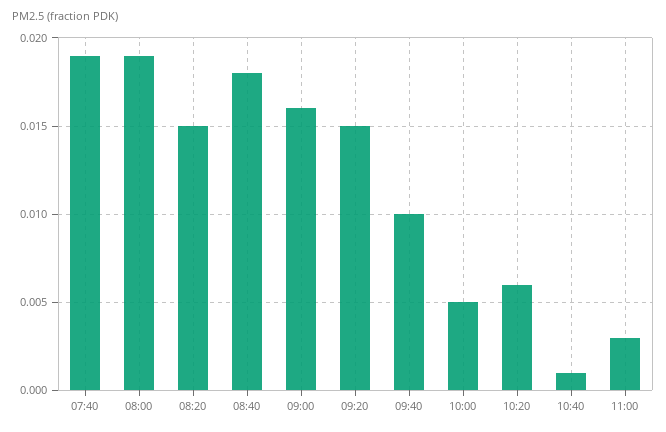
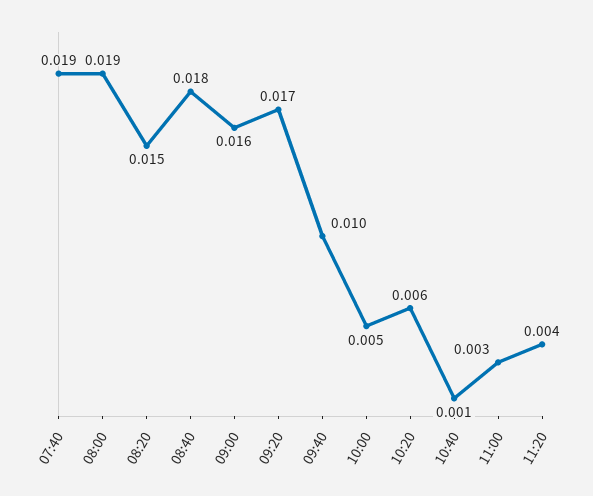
09:20: 0.015 -> 0.017
11:20: none -> 0.004

